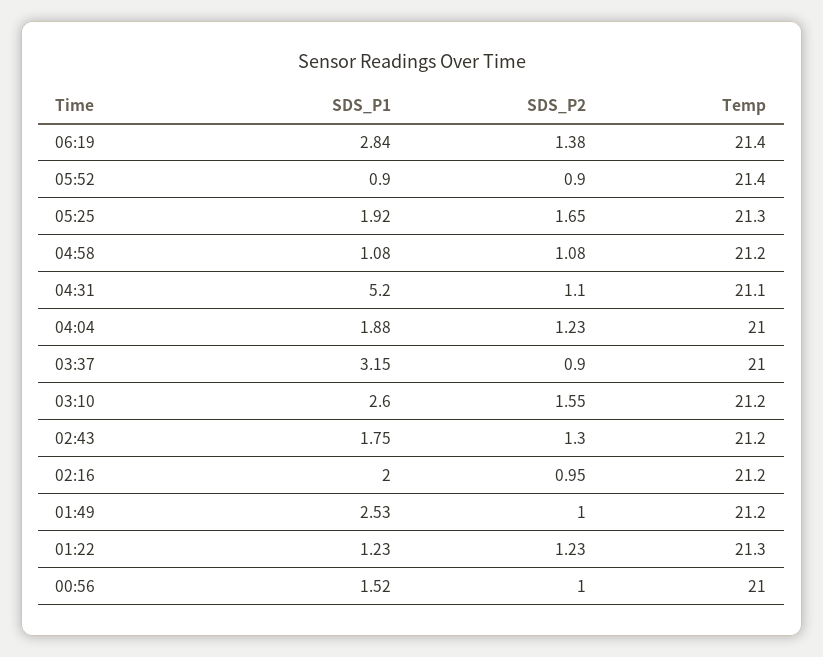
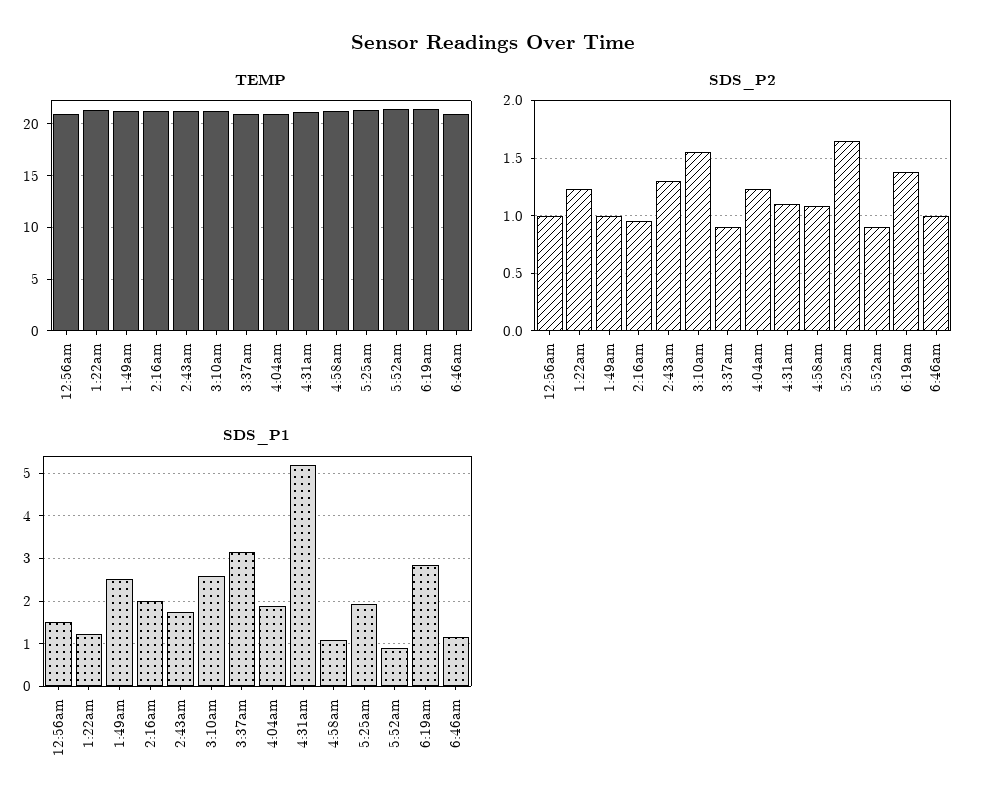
Temp, 6:46am: none -> 21
SDS_P2, 6:46am: none -> 1
SDS_P1, 6:46am: none -> 1.2

